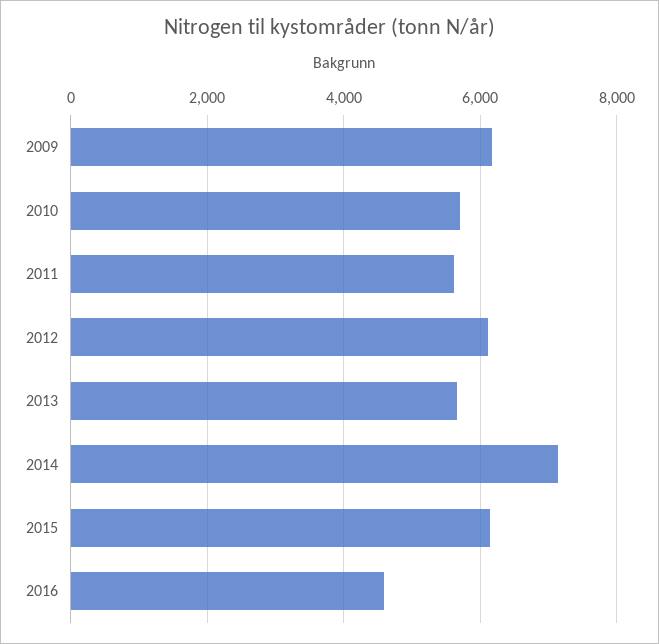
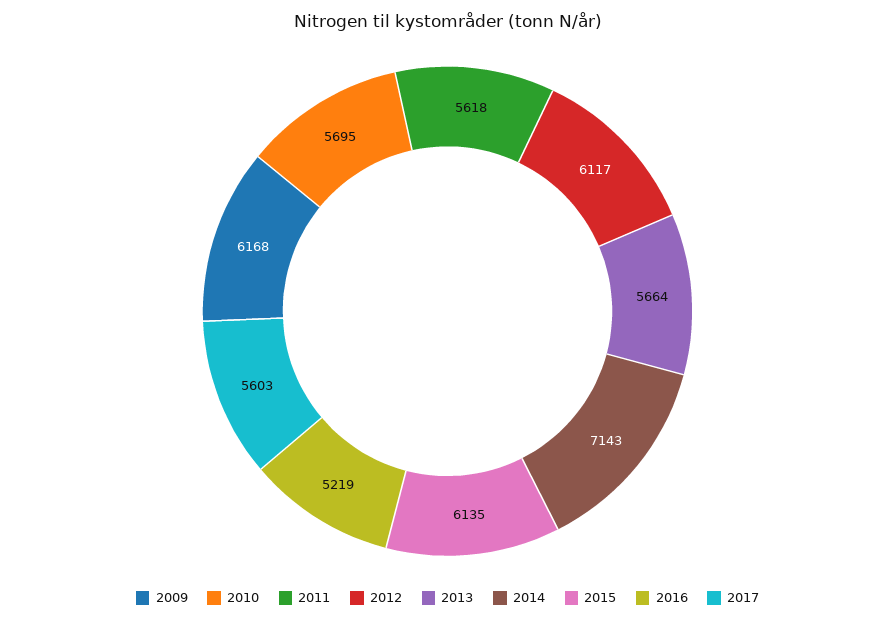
2016: 4600 -> 5219
2017: none -> 5603

